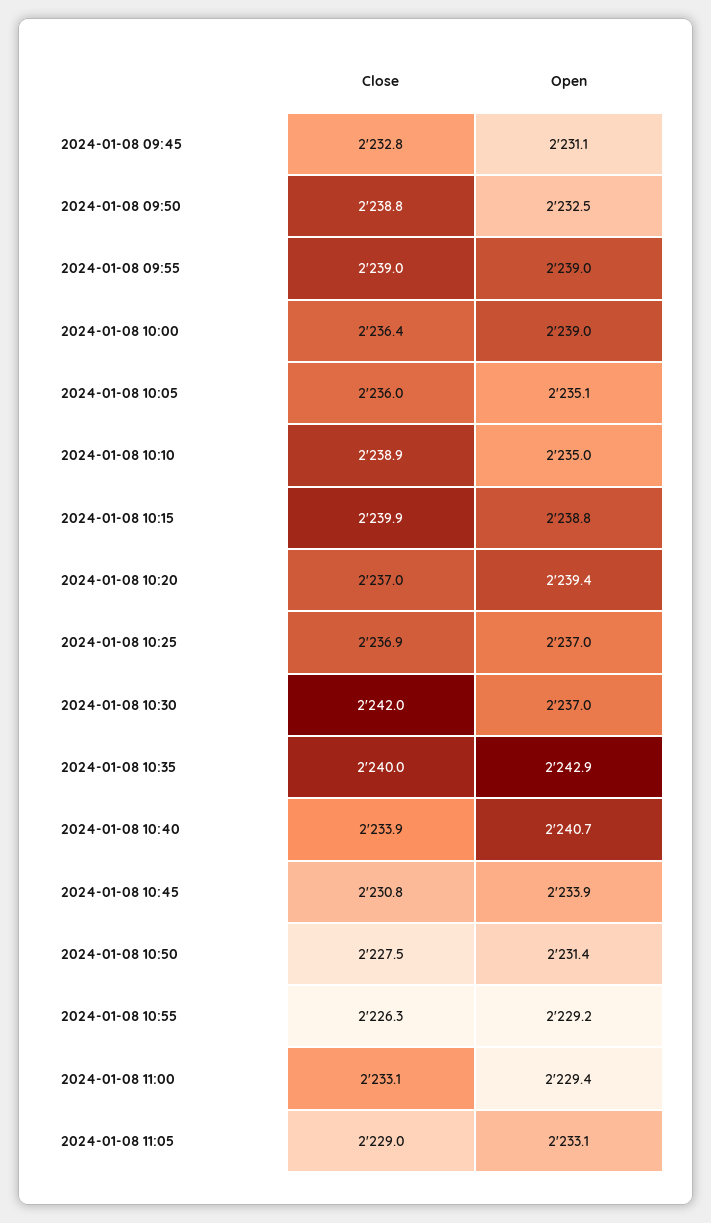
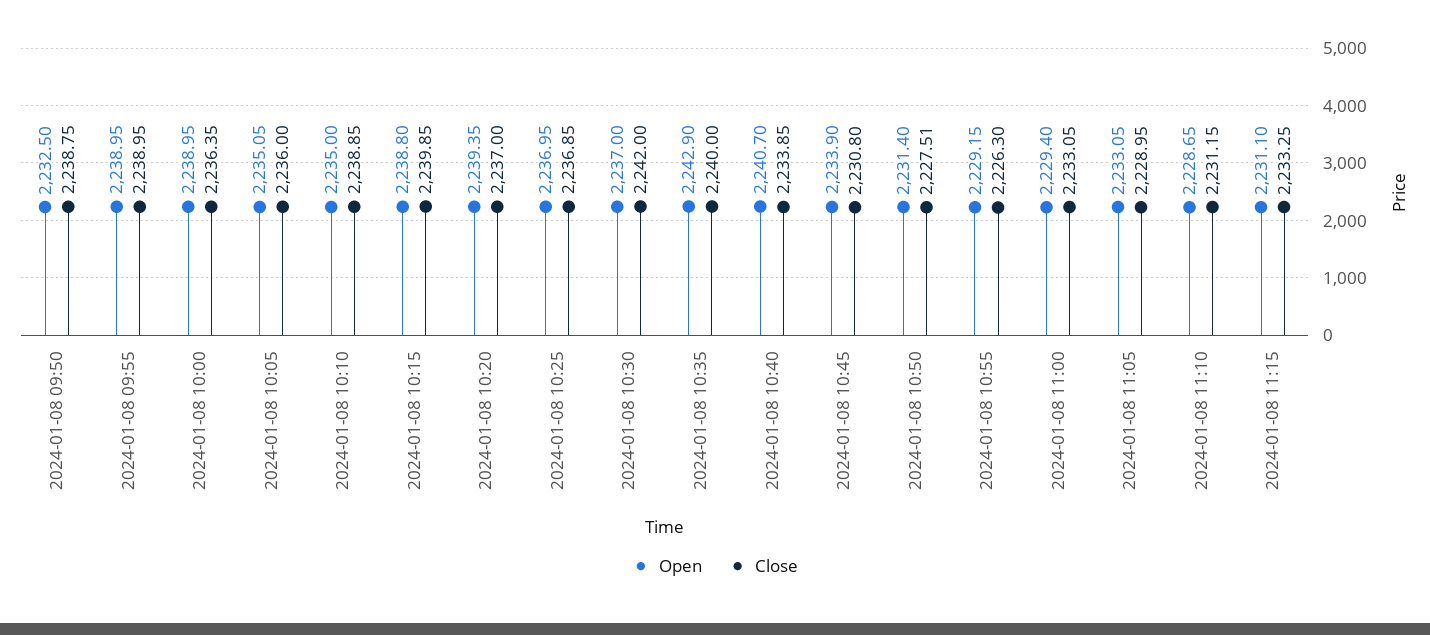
Close, 2024-01-08 09:45: 2232.8 -> none
Open, 2024-01-08 09:45: 2231.1 -> none
Open, 2024-01-08 11:10: none -> 2228.65
Close, 2024-01-08 11:10: none -> 2231.15
Open, 2024-01-08 11:15: none -> 2231.1
Close, 2024-01-08 11:15: none -> 2233.25

